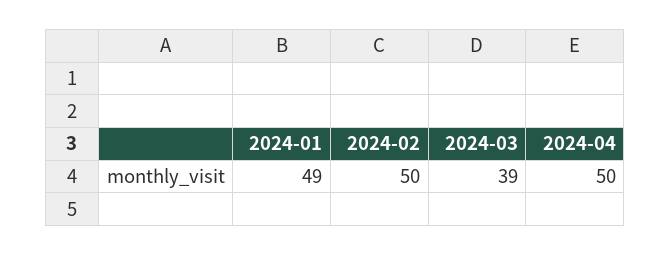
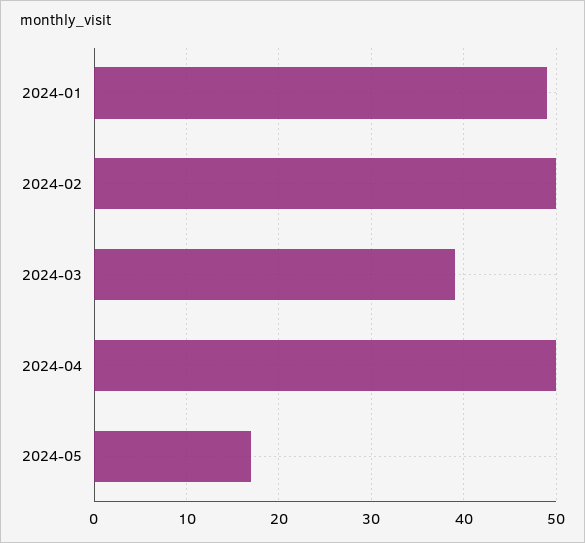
2024-05: none -> 17

